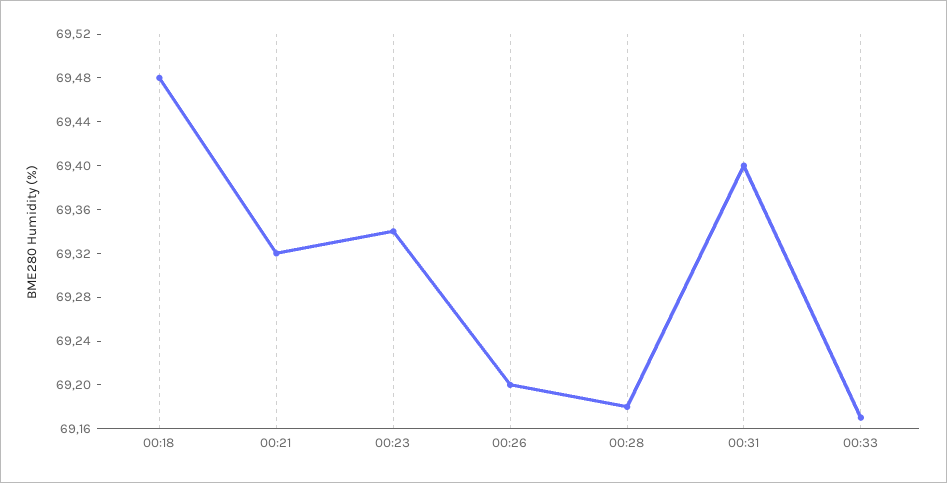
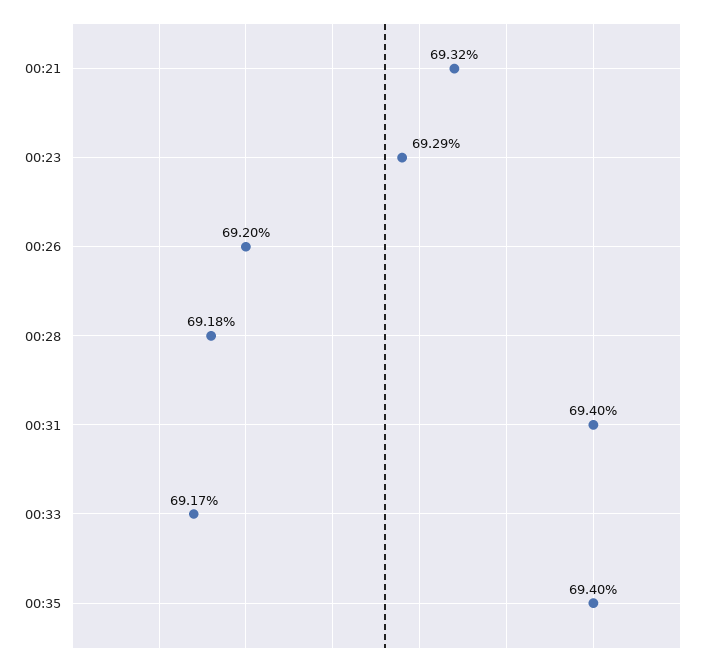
00:18: 69.48 -> none
00:23: 69.34 -> 69.29
00:35: none -> 69.4

